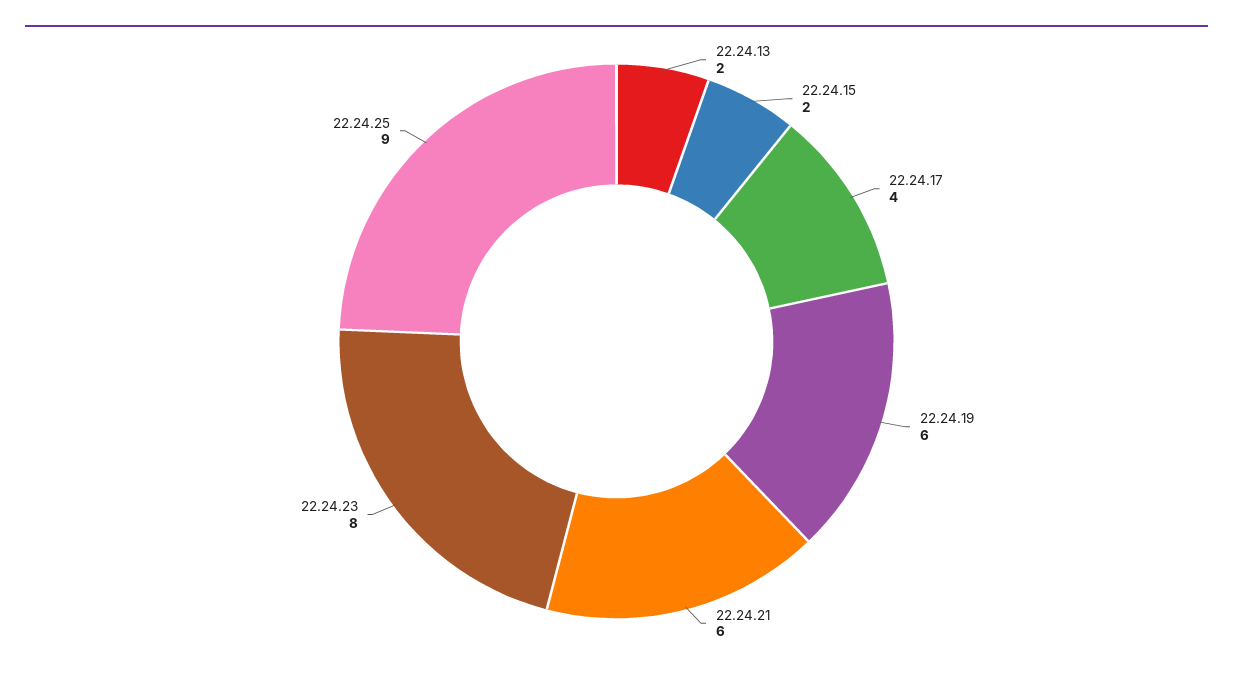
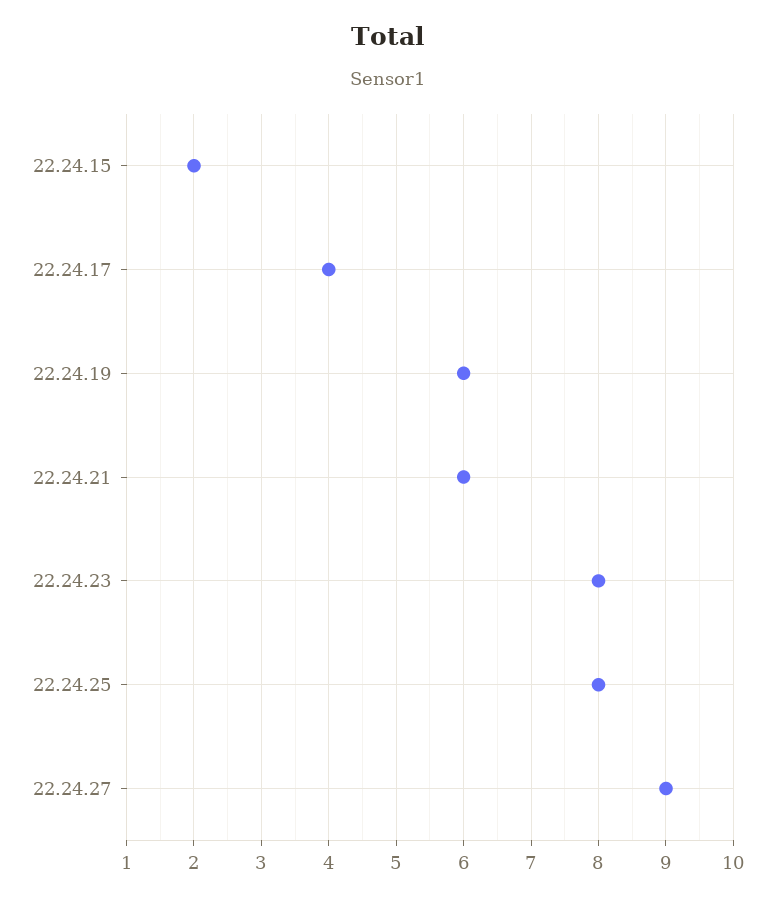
22.24.13: 2 -> none
22.24.25: 9 -> 8
22.24.27: none -> 9

